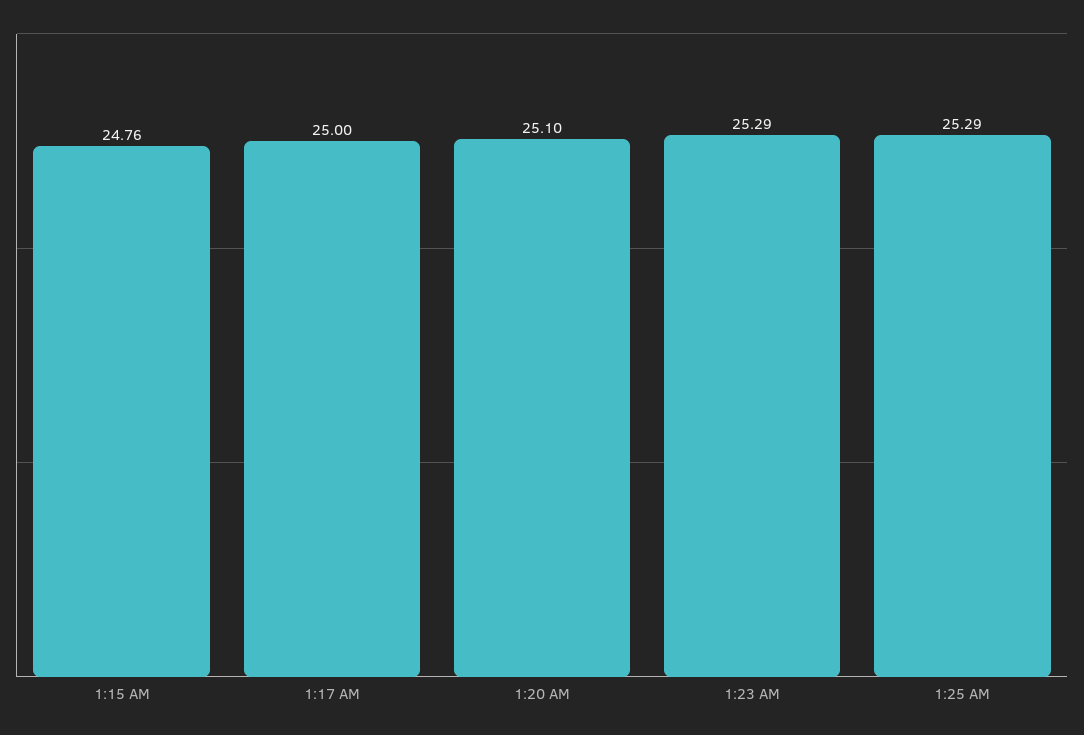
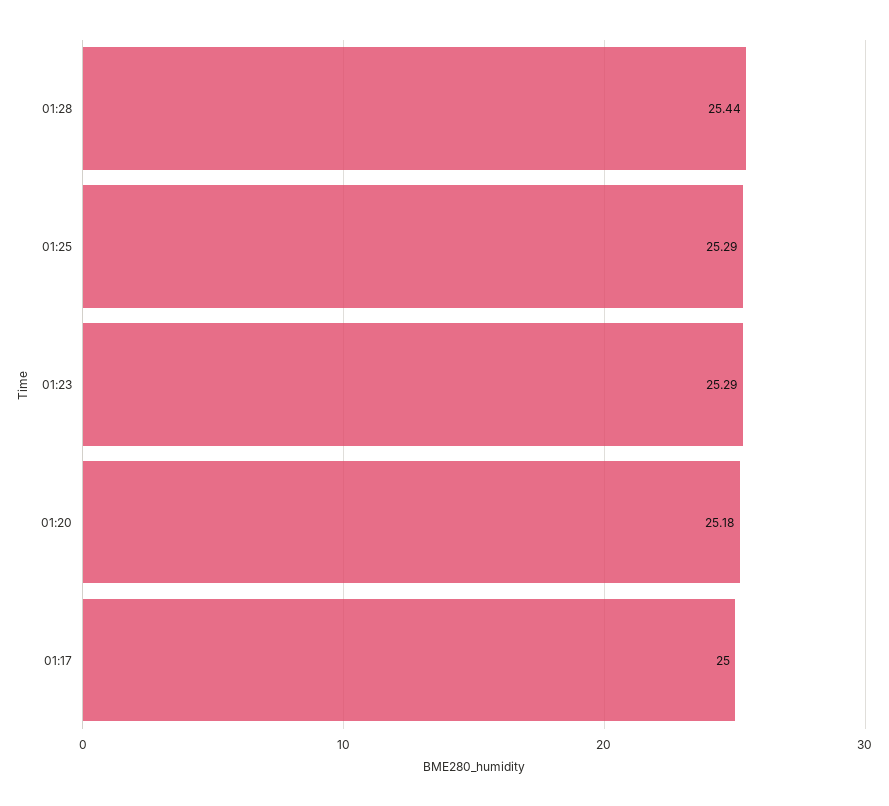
1:15 AM: 24.76 -> none
1:20 AM: 25.1 -> 25.18
01:28: none -> 25.44

